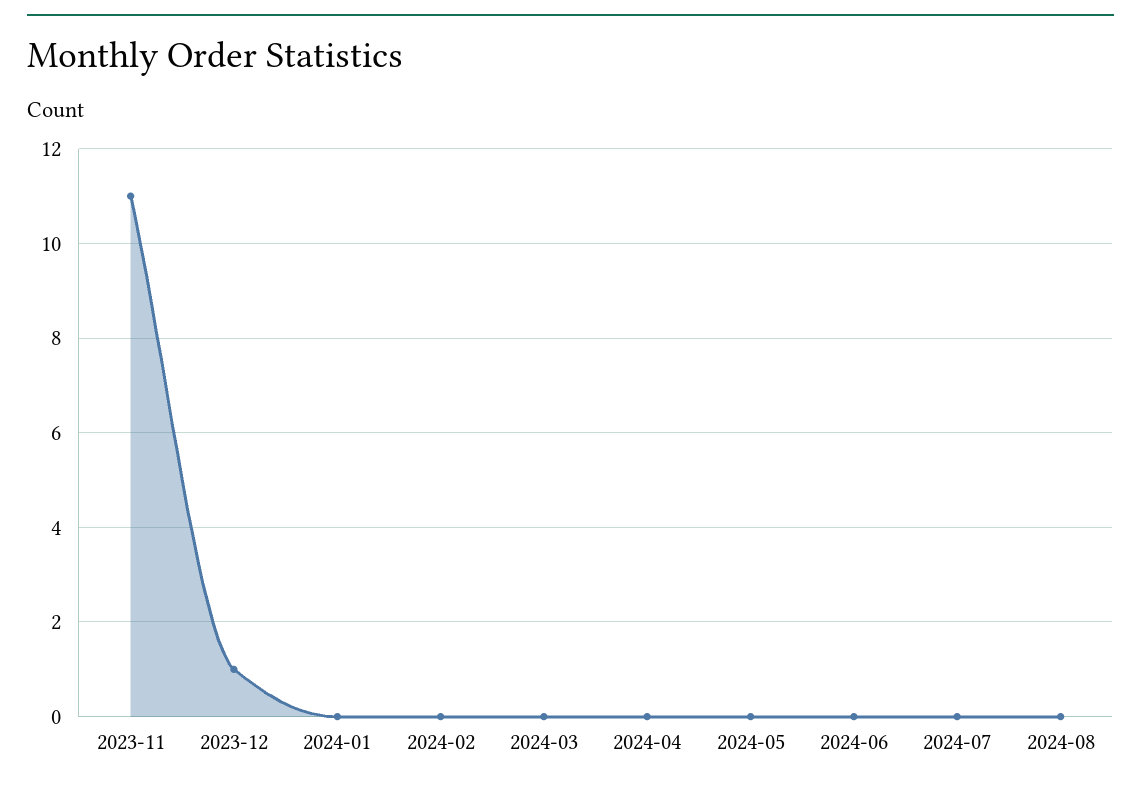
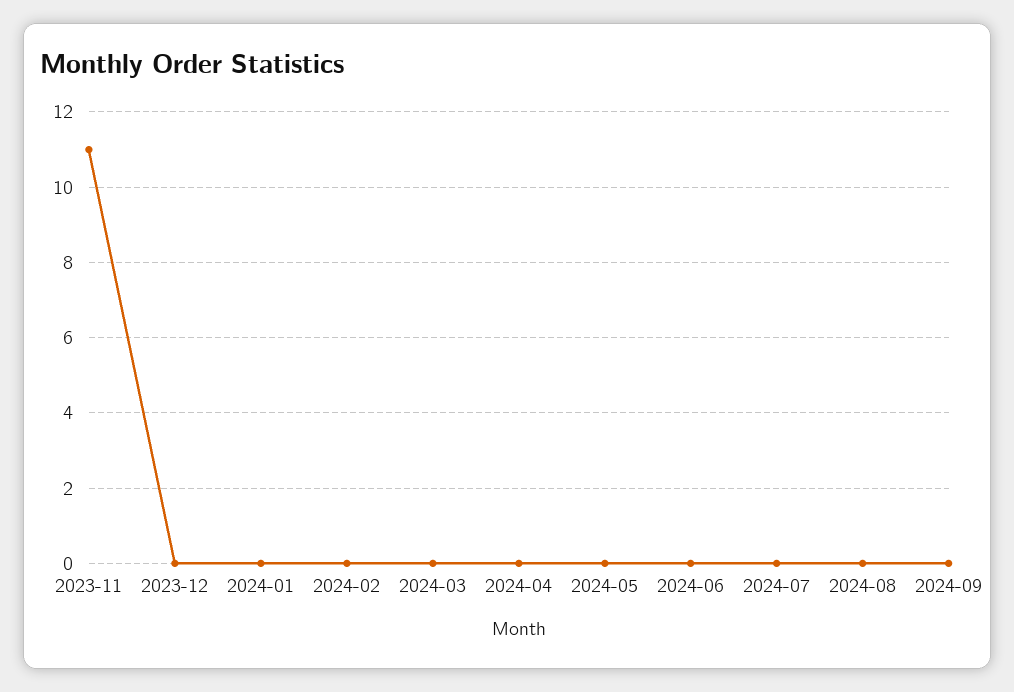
2023-12: 1 -> 0
2024-09: none -> 0

